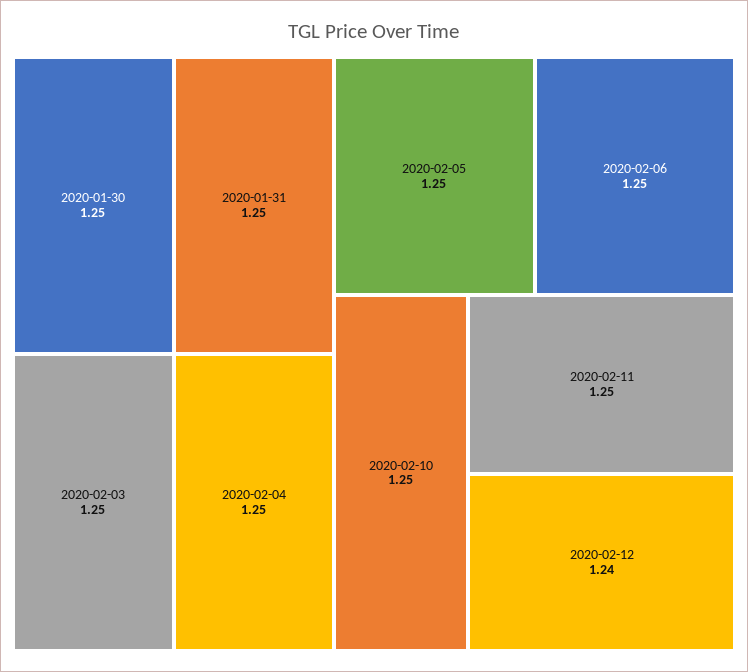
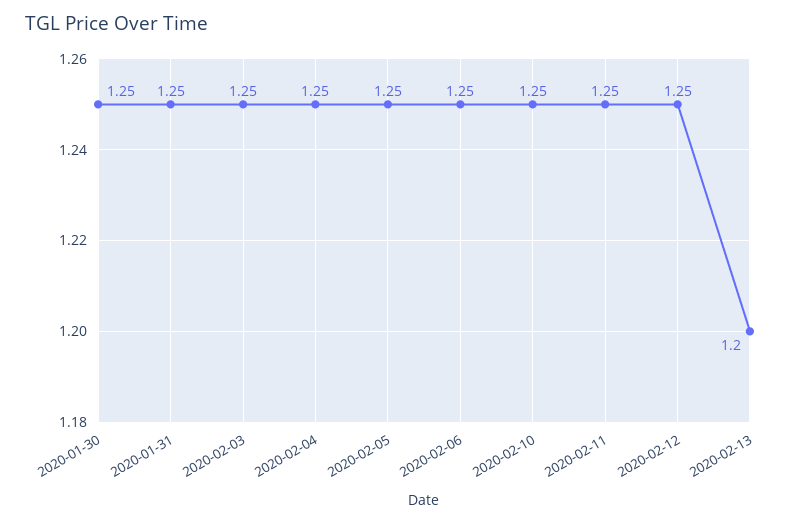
2020-02-12: 1.24 -> 1.25
2020-02-13: none -> 1.2

